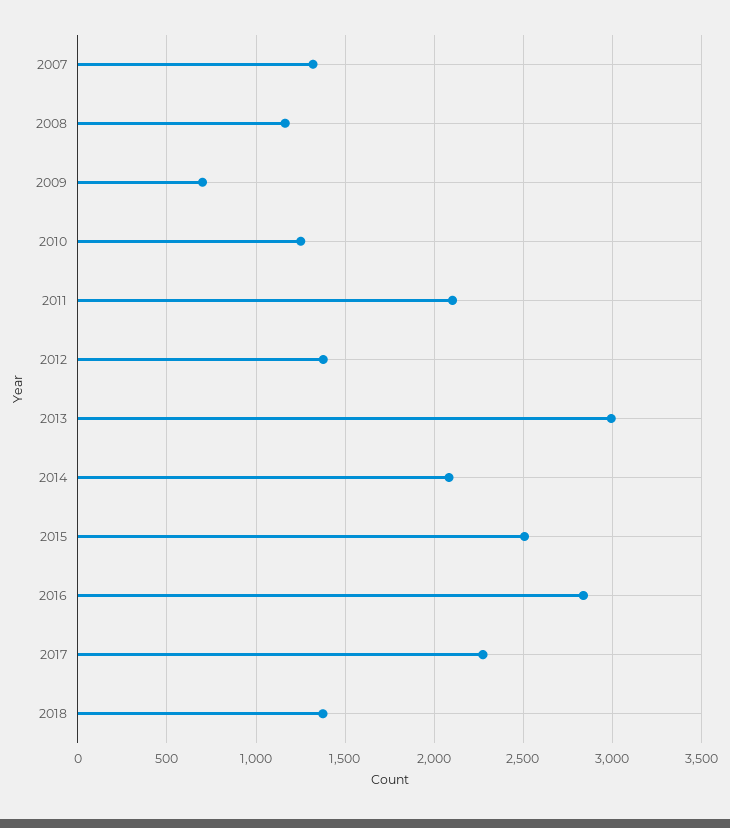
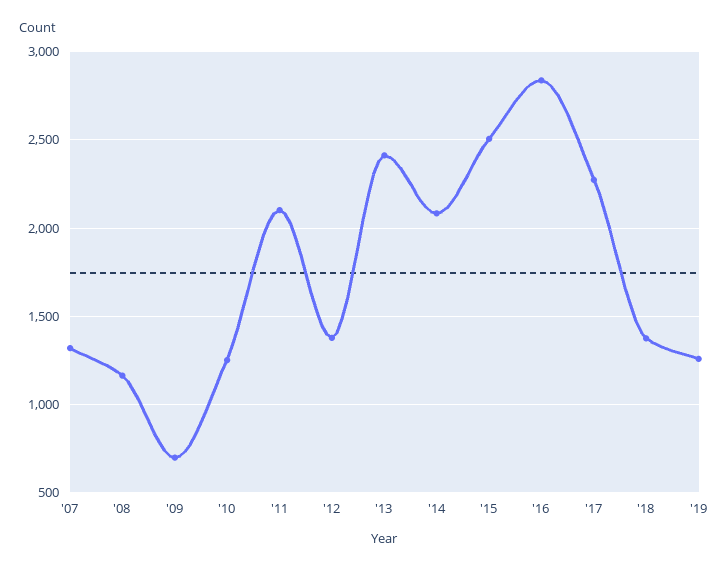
2013: 3000 -> 2400
'19: none -> 1250

